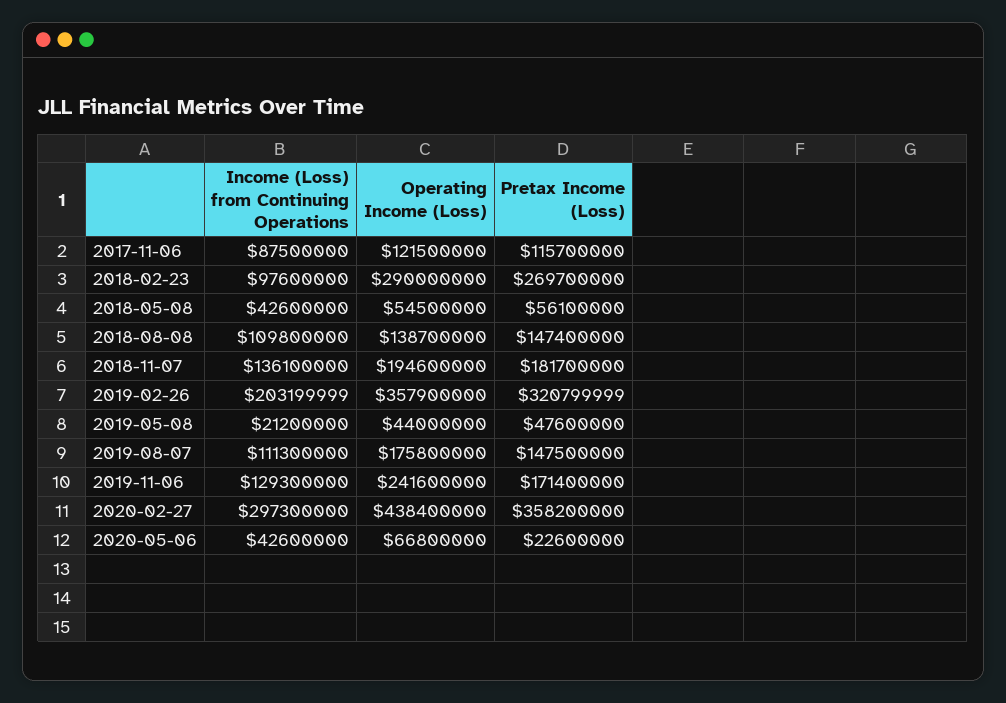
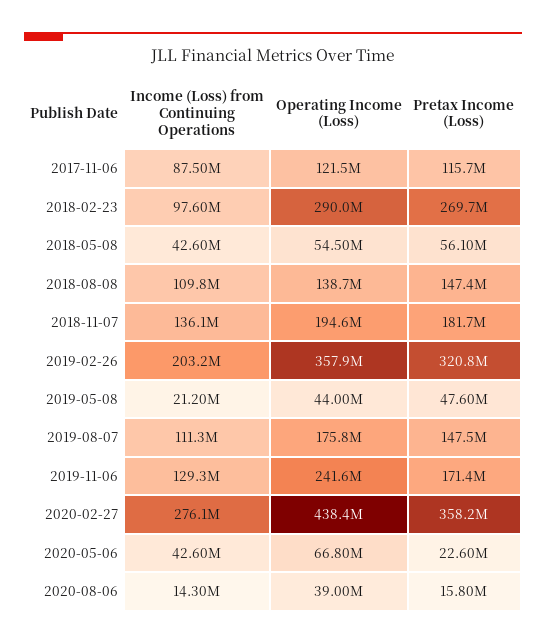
Income (Loss) from Continuing Operations, 2020-02-27: 297300000 -> 276100000
Income (Loss) from Continuing Operations, 2020-08-06: none -> 14300000
Operating Income (Loss), 2020-08-06: none -> 39000000
Pretax Income (Loss), 2020-08-06: none -> 15800000

